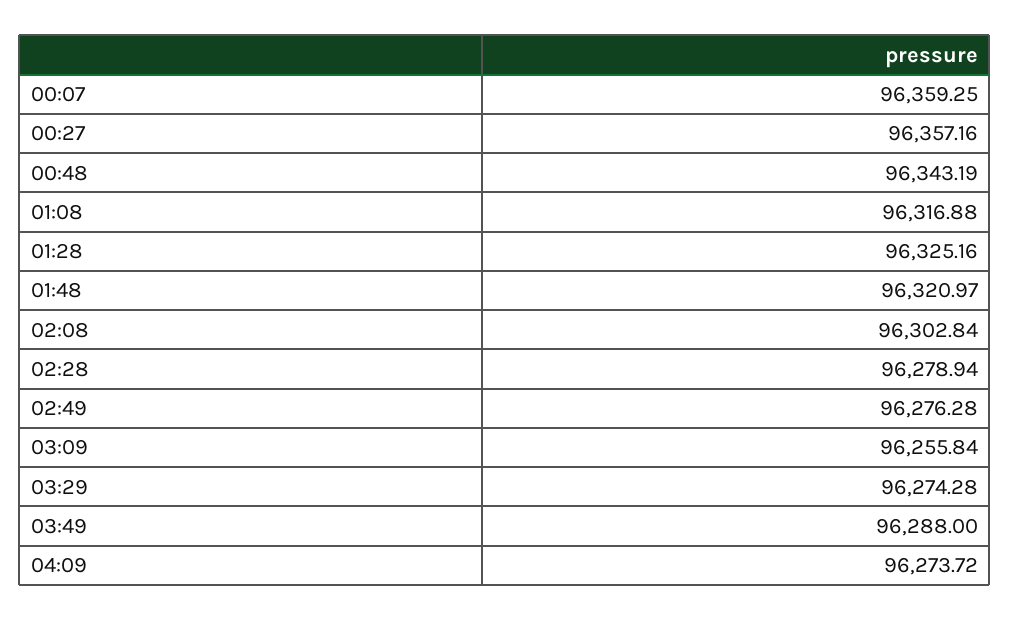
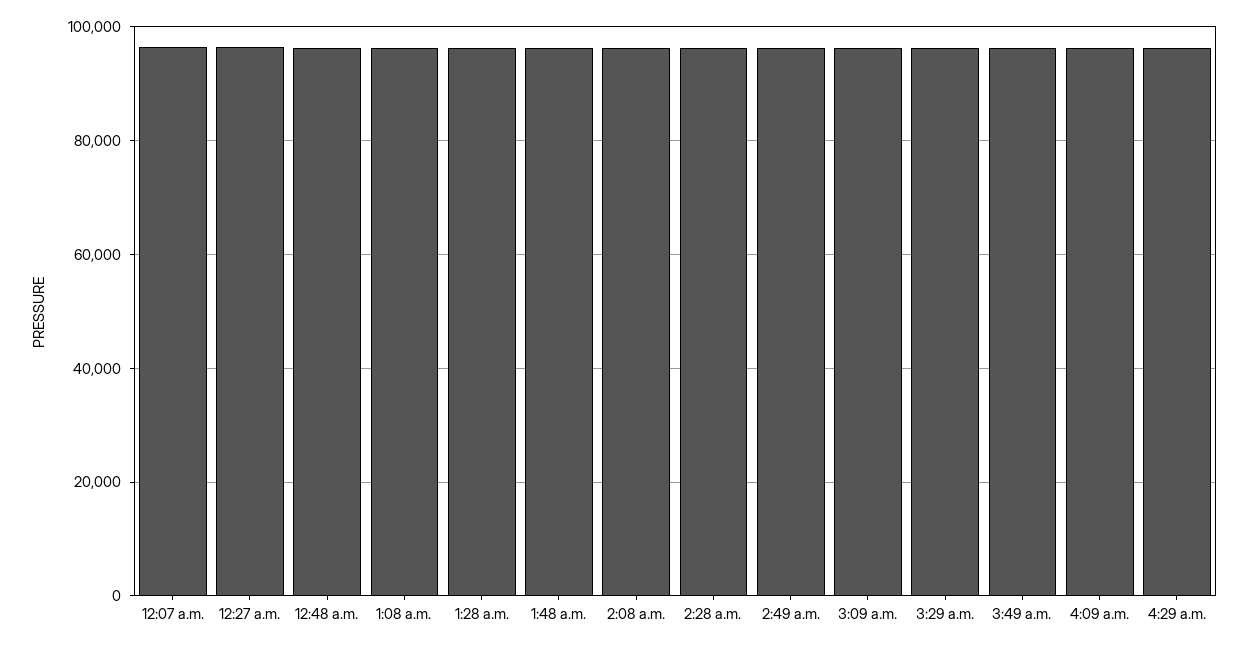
4:29 a.m.: none -> 96000

